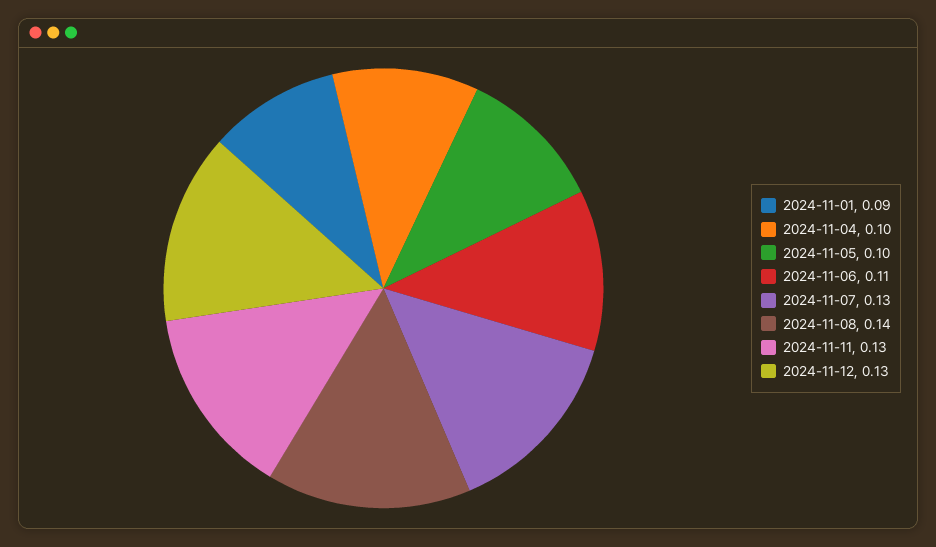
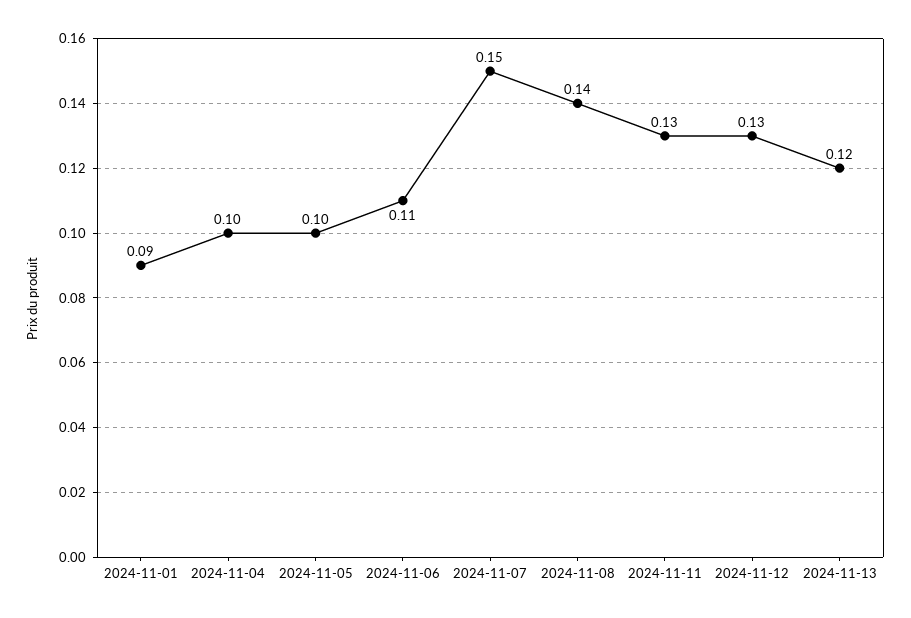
2024-11-07: 0.13 -> 0.15
2024-11-13: none -> 0.12

